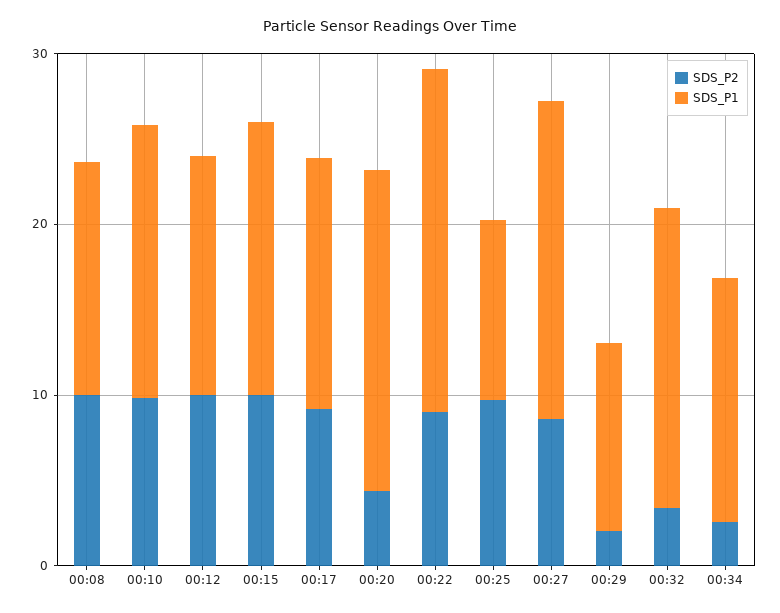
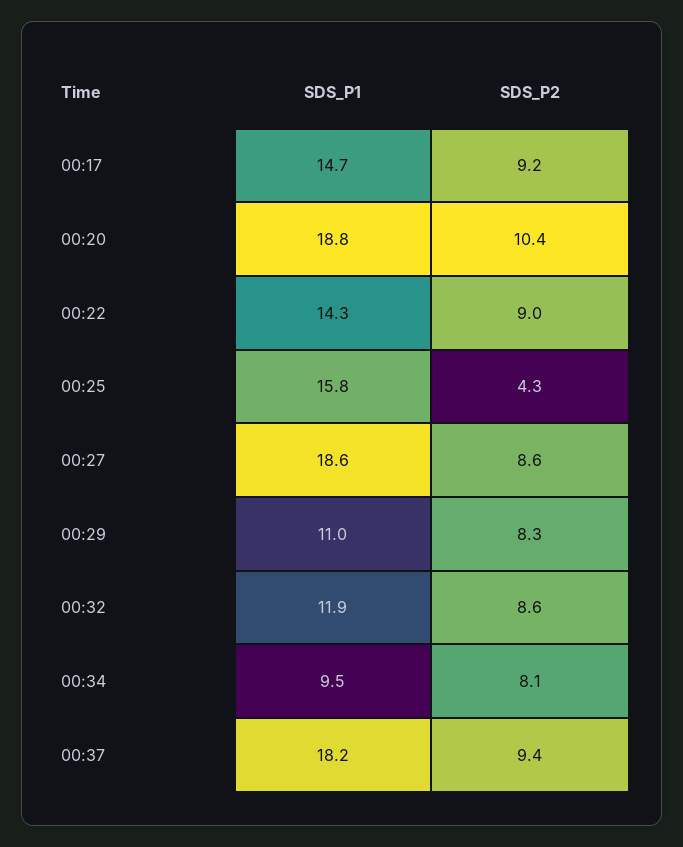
SDS_P2, 00:08: 10 -> none
SDS_P1, 00:08: 14 -> none
SDS_P2, 00:10: 10 -> none
SDS_P1, 00:10: 16 -> none
SDS_P2, 00:12: 10 -> none
SDS_P1, 00:12: 14 -> none
SDS_P2, 00:15: 10 -> none
SDS_P1, 00:15: 16 -> none
SDS_P2, 00:20: 4 -> 10.4
SDS_P1, 00:22: 20 -> 14.3
SDS_P2, 00:25: 10 -> 4.3
SDS_P1, 00:25: 10 -> 15.8
SDS_P2, 00:29: 2 -> 8.3
SDS_P2, 00:32: 4 -> 8.6
SDS_P1, 00:32: 18 -> 11.9
SDS_P2, 00:34: 2 -> 8.1
SDS_P1, 00:34: 14 -> 9.5
SDS_P1, 00:37: none -> 18.2
SDS_P2, 00:37: none -> 9.4

